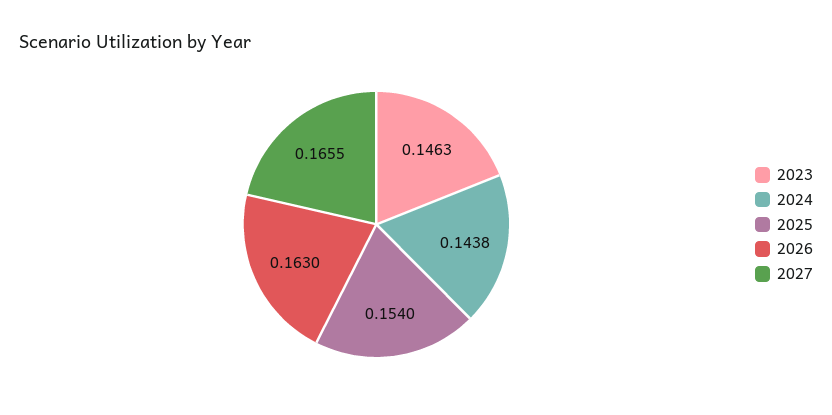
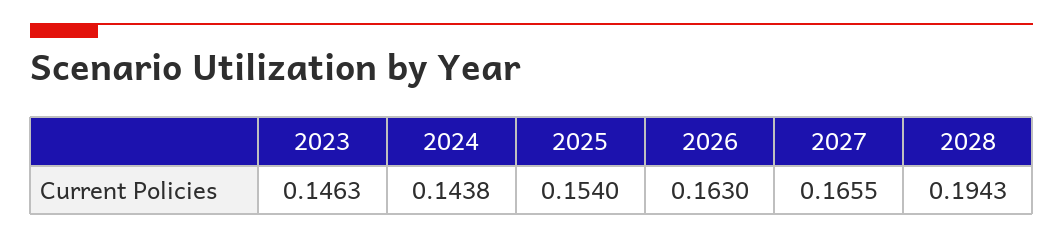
2028: none -> 0.1943

